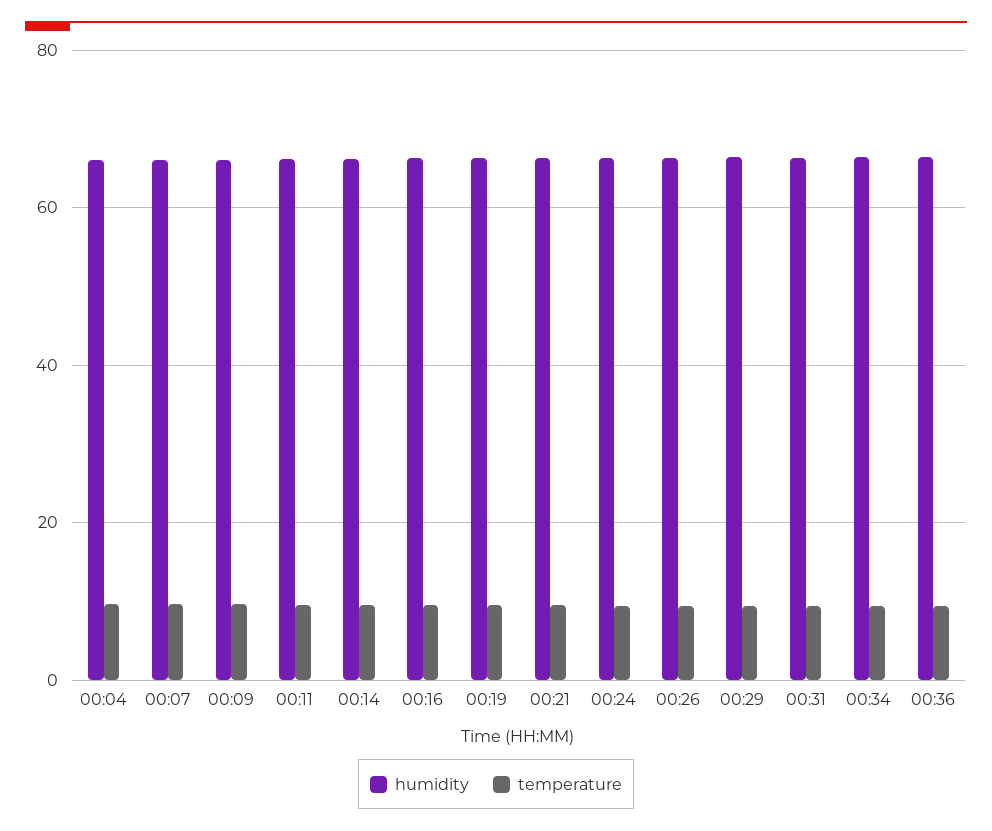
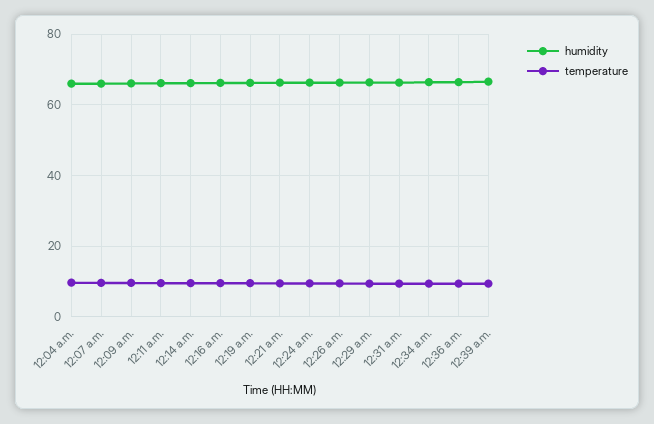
humidity, 12:39 a.m.: none -> 66
temperature, 12:39 a.m.: none -> 10

